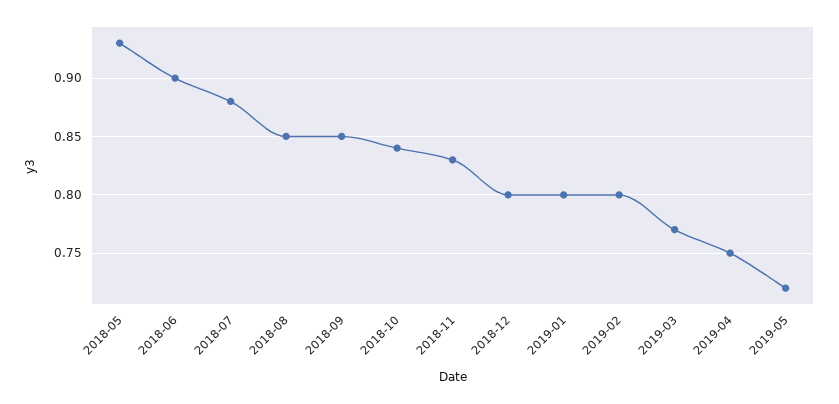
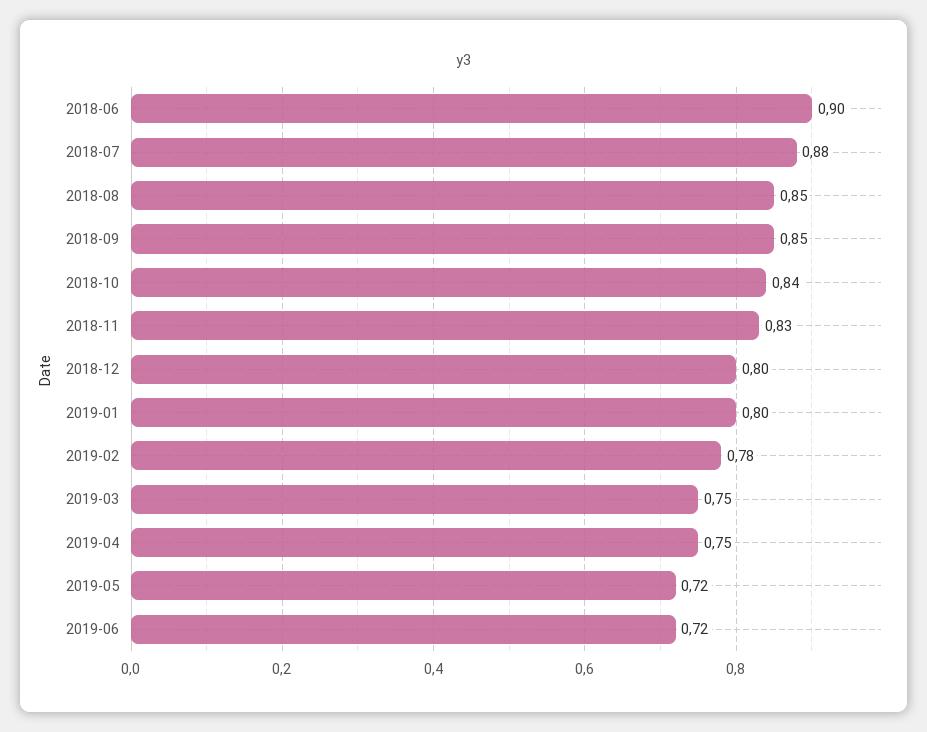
2018-05: 0.93 -> none
2019-02: 0.8 -> 0.78
2019-03: 0.77 -> 0.75
2019-06: none -> 0.72

